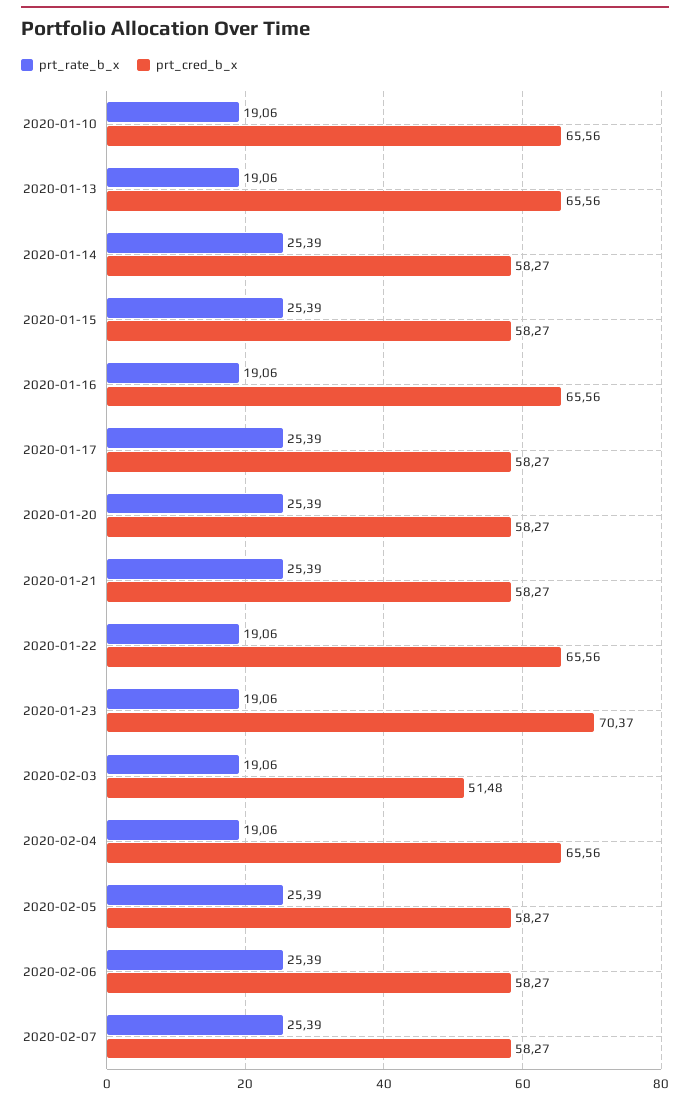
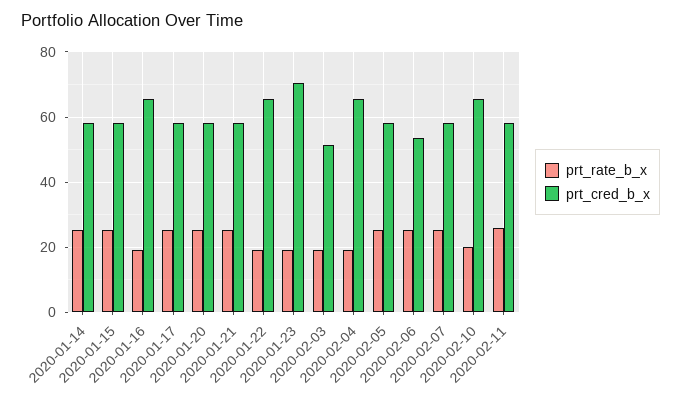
prt_rate_b_x, 2020-01-10: 19.06 -> none
prt_cred_b_x, 2020-01-10: 65.56 -> none
prt_rate_b_x, 2020-01-13: 19.06 -> none
prt_cred_b_x, 2020-01-13: 65.56 -> none
prt_cred_b_x, 2020-02-06: 58.27 -> 54
prt_rate_b_x, 2020-02-10: none -> 20
prt_cred_b_x, 2020-02-10: none -> 66
prt_rate_b_x, 2020-02-11: none -> 26
prt_cred_b_x, 2020-02-11: none -> 58

